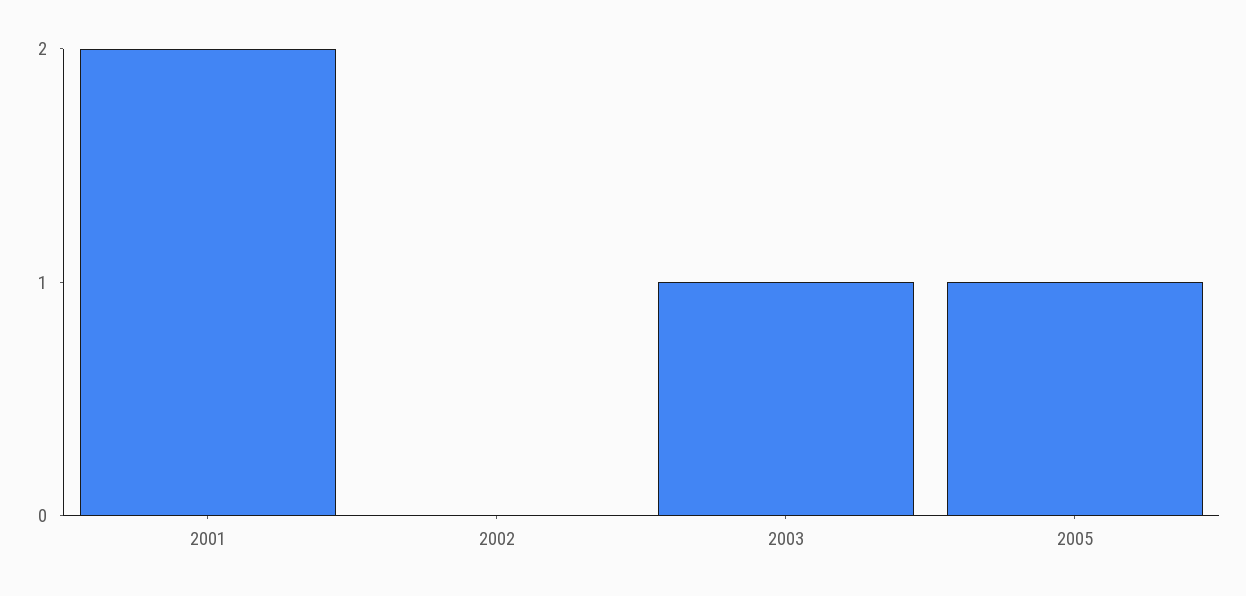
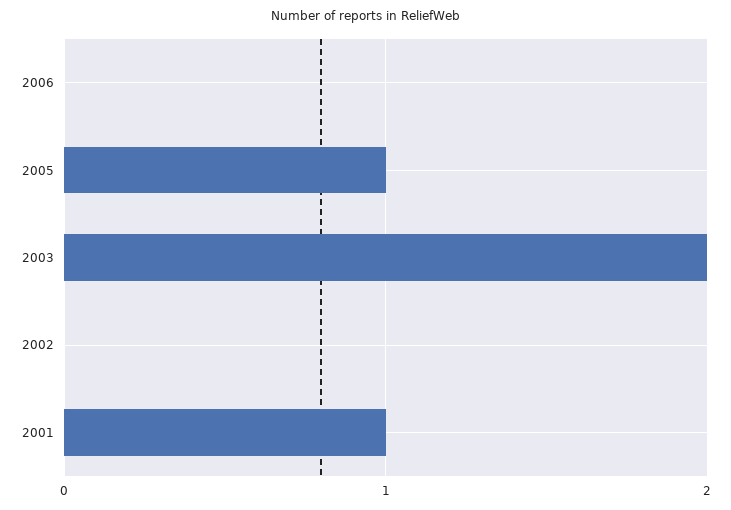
2001: 2 -> 1
2003: 1 -> 2
2006: none -> 0

